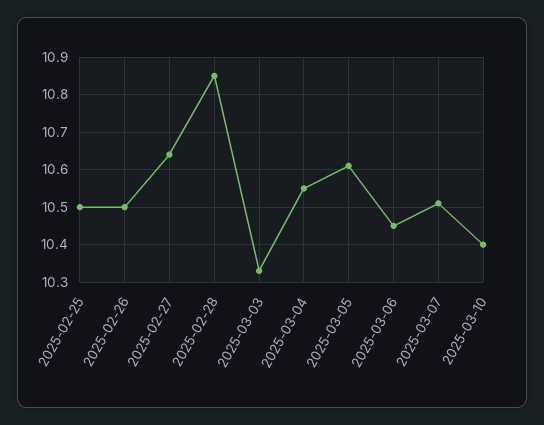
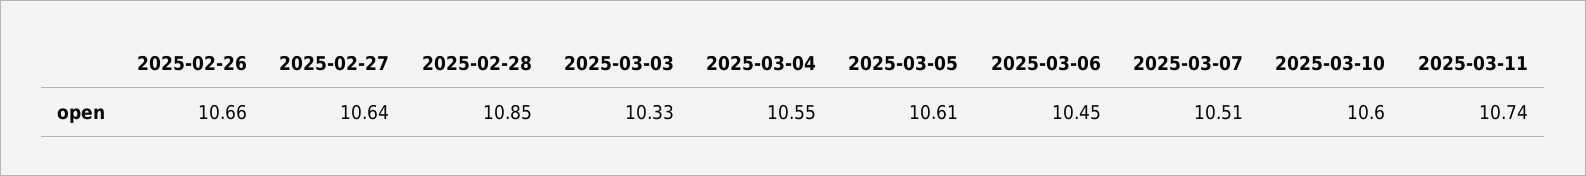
2025-02-25: 10.5 -> none
2025-02-26: 10.5 -> 10.66
2025-03-10: 10.4 -> 10.6
2025-03-11: none -> 10.74

